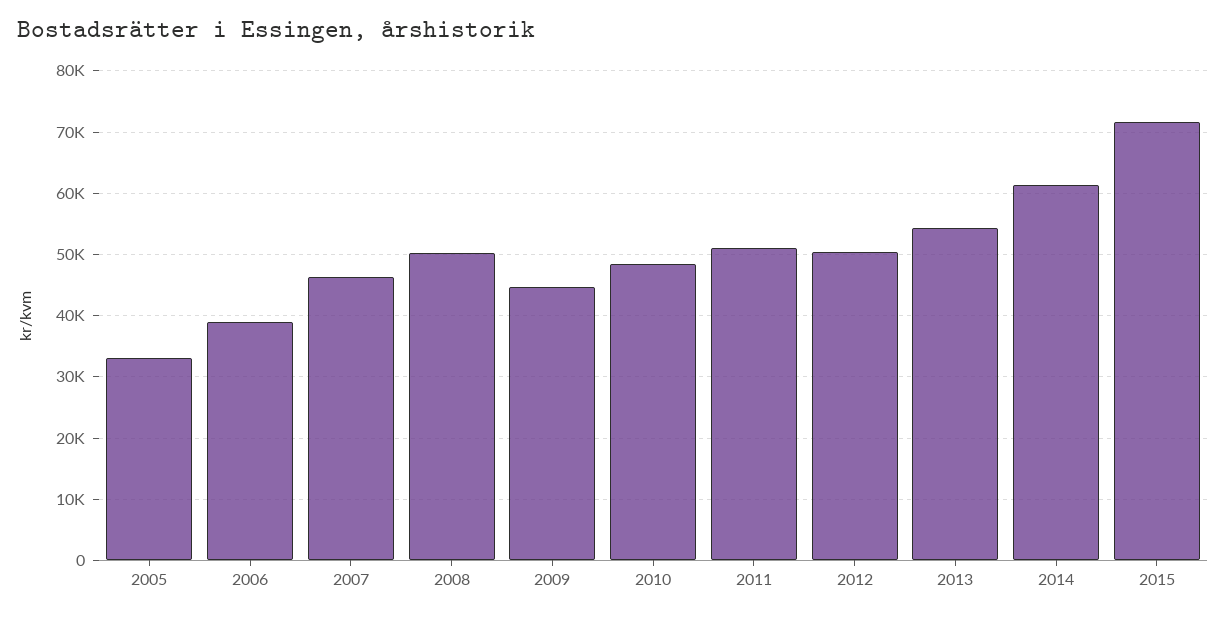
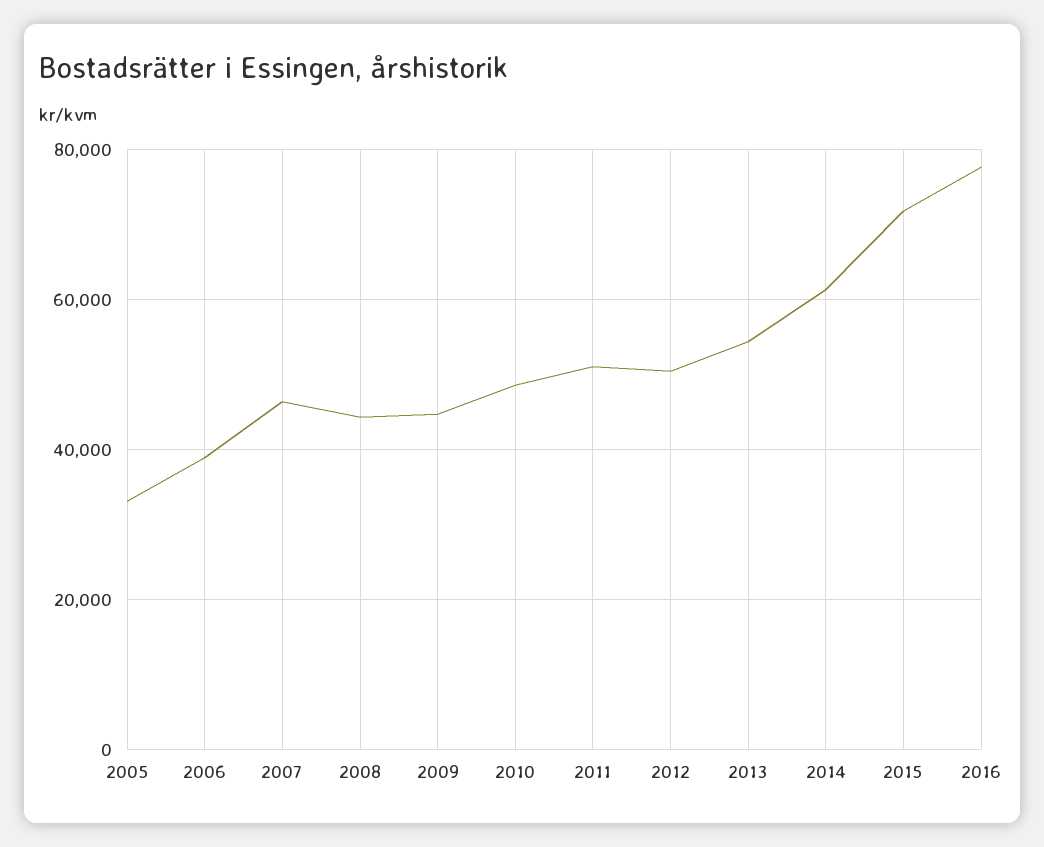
2008: 50000 -> 44000
2016: none -> 78000

